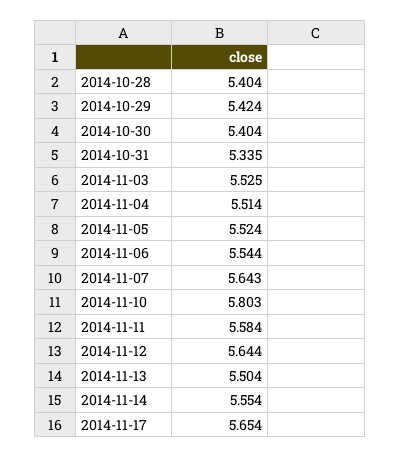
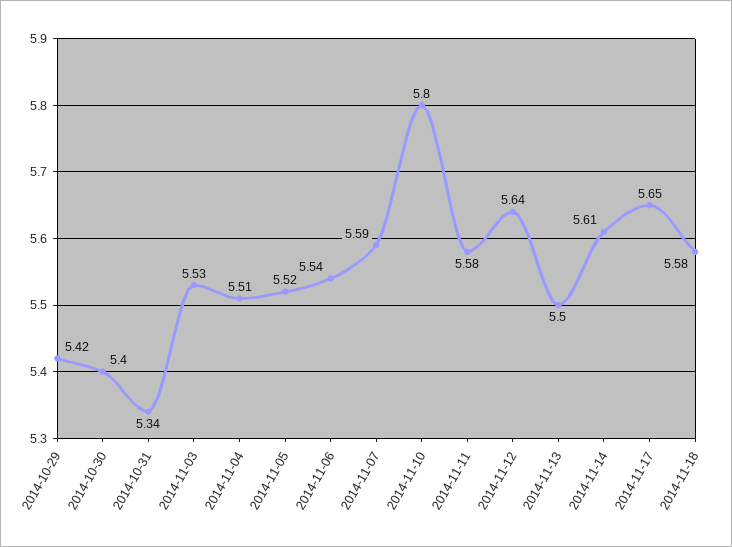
2014-10-28: 5.404 -> none
2014-11-07: 5.643 -> 5.59
2014-11-14: 5.554 -> 5.61
2014-11-18: none -> 5.58

